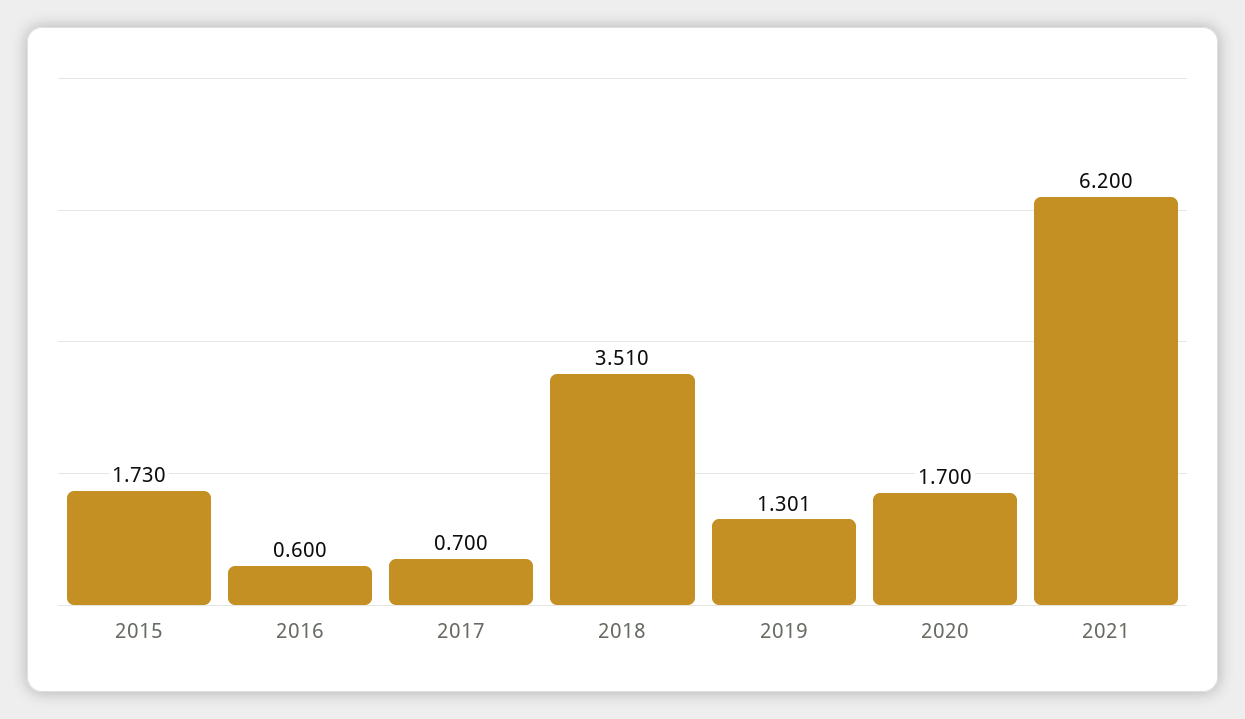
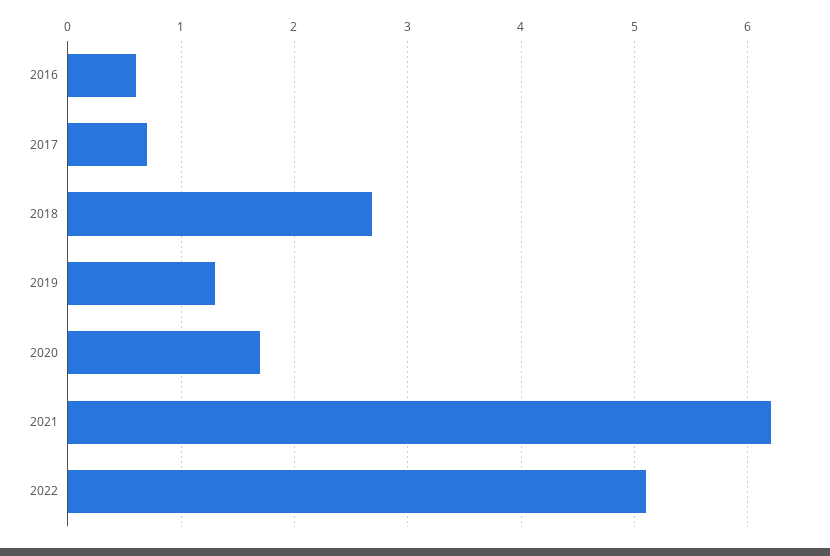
2015: 1.73 -> none
2018: 3.51 -> 2.7
2022: none -> 5.1

